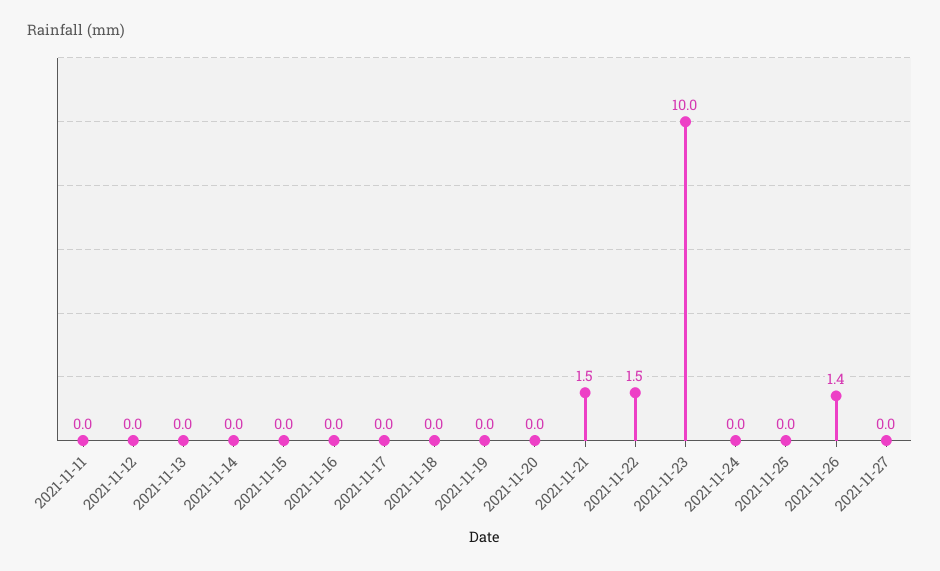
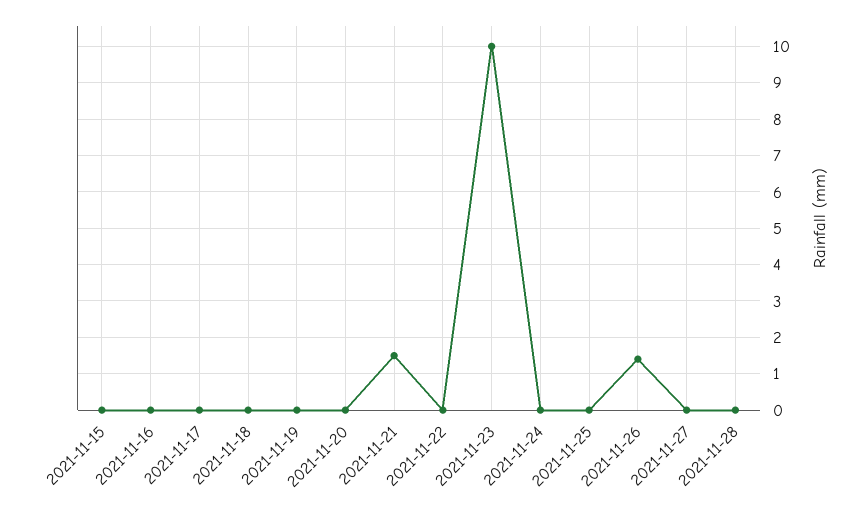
2021-11-11: 0 -> none
2021-11-12: 0 -> none
2021-11-13: 0 -> none
2021-11-14: 0 -> none
2021-11-22: 1.5 -> 0
2021-11-28: none -> 0

